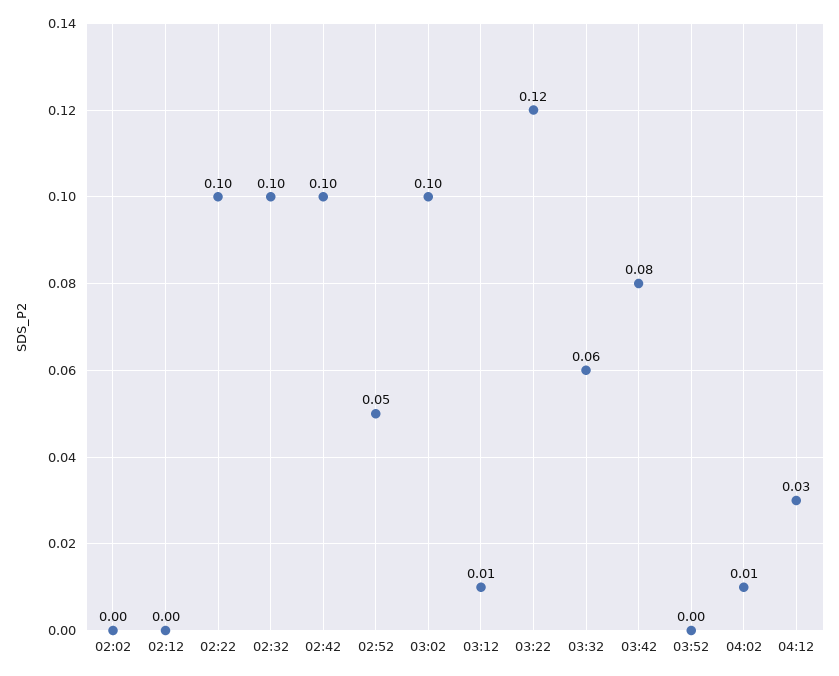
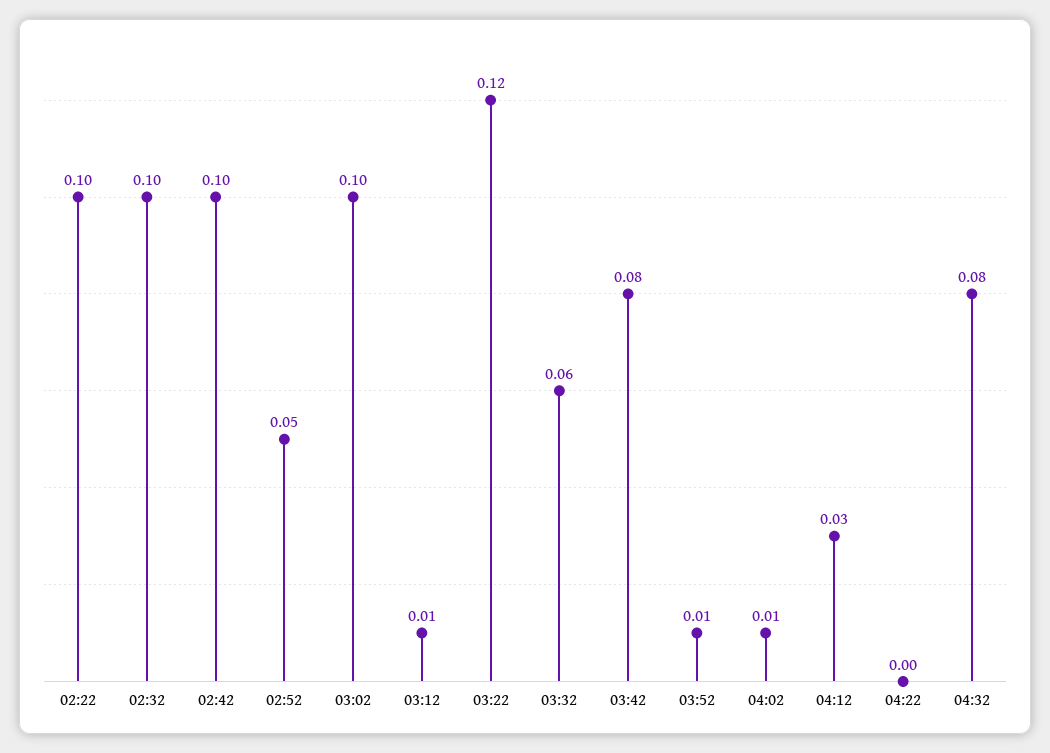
02:02: 0 -> none
02:12: 0 -> none
03:52: 0 -> 0.01
04:22: none -> 0
04:32: none -> 0.08

